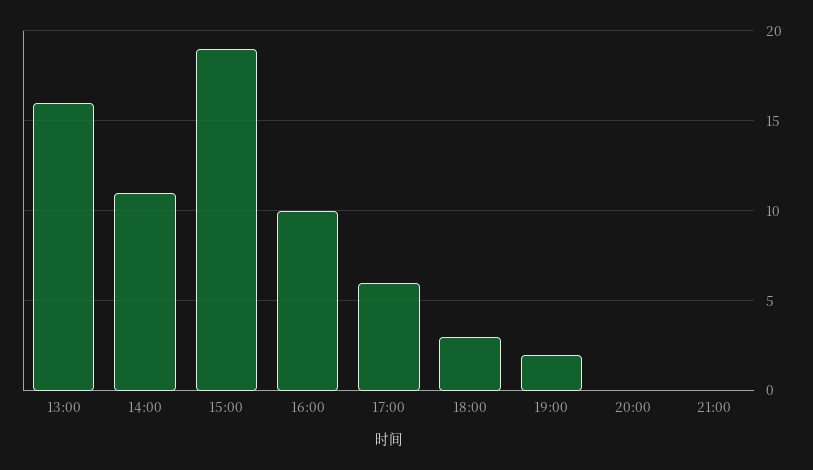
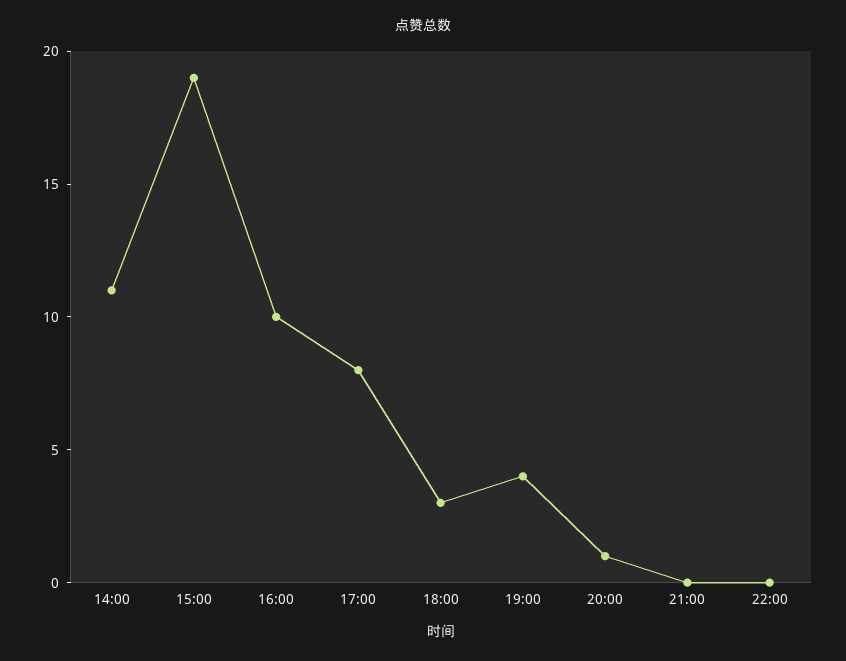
13:00: 16 -> none
17:00: 6 -> 8
19:00: 2 -> 4
20:00: 0 -> 1
22:00: none -> 0

